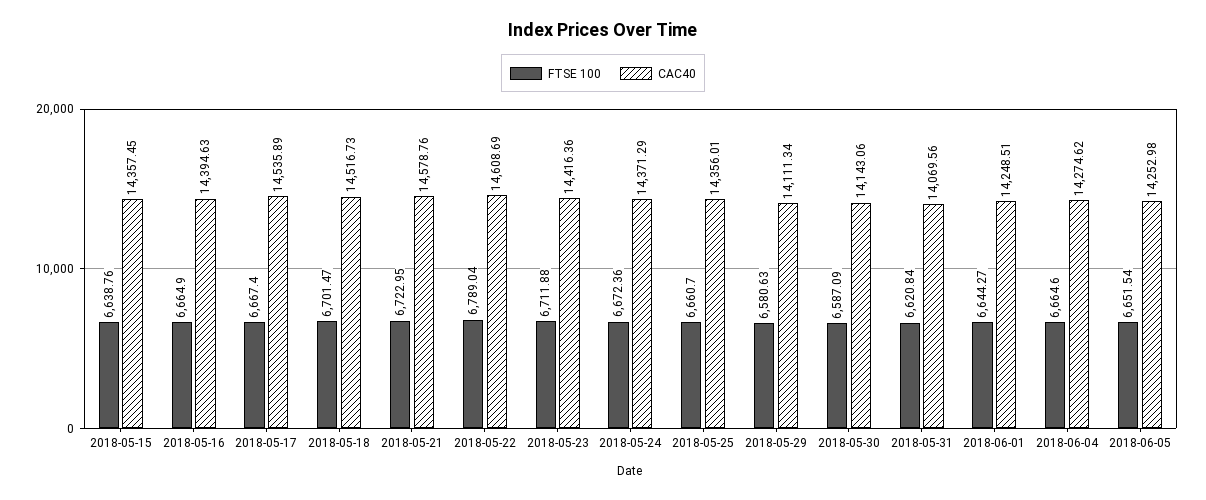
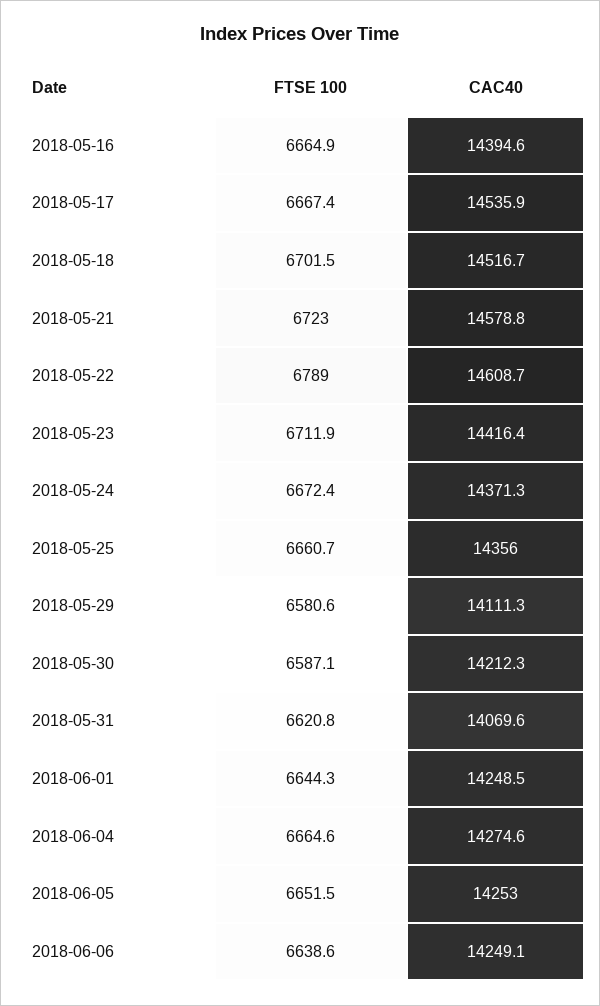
FTSE 100, 2018-05-15: 6638.76 -> none
CAC40, 2018-05-15: 14357.45 -> none
CAC40, 2018-05-30: 14143.06 -> 14212.3
FTSE 100, 2018-06-06: none -> 6638.6
CAC40, 2018-06-06: none -> 14249.1

